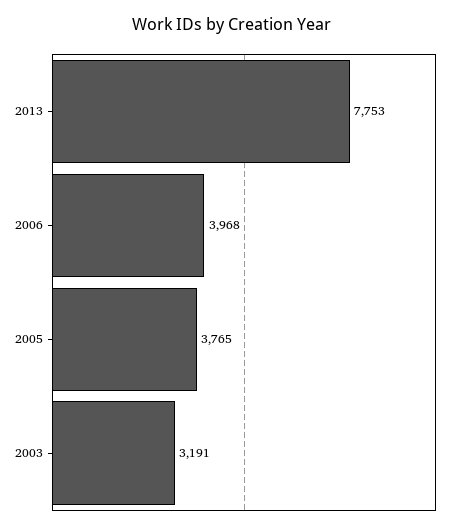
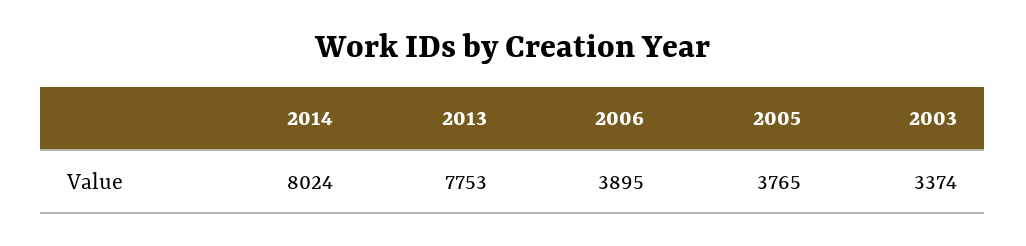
2006: 3968 -> 3895
2003: 3191 -> 3374
2014: none -> 8024

